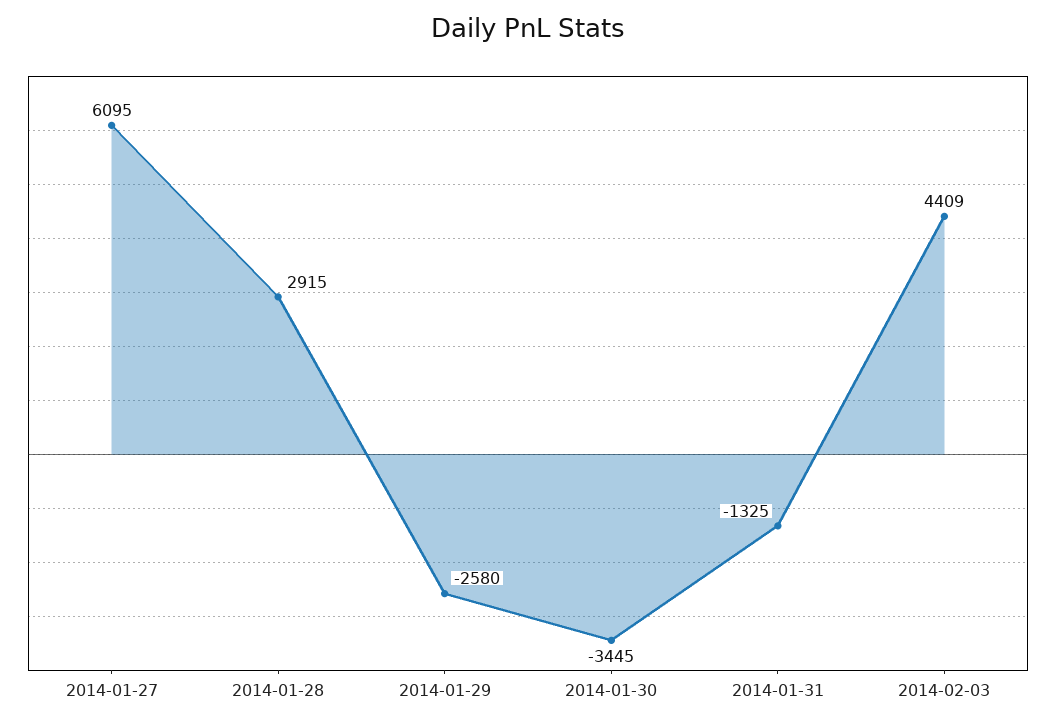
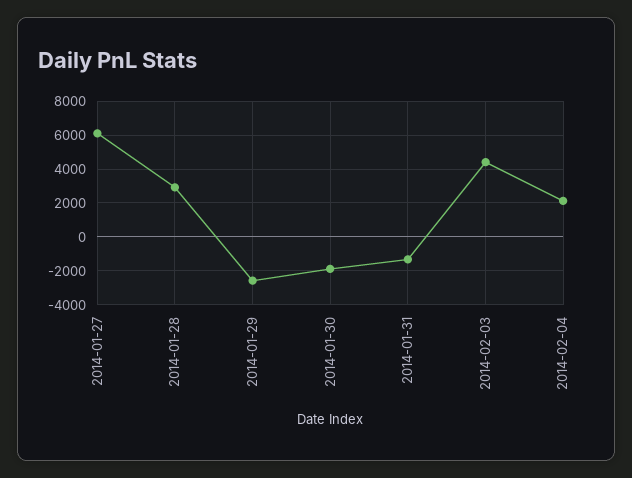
2014-01-30: -3445 -> -2000
2014-02-04: none -> 2000

